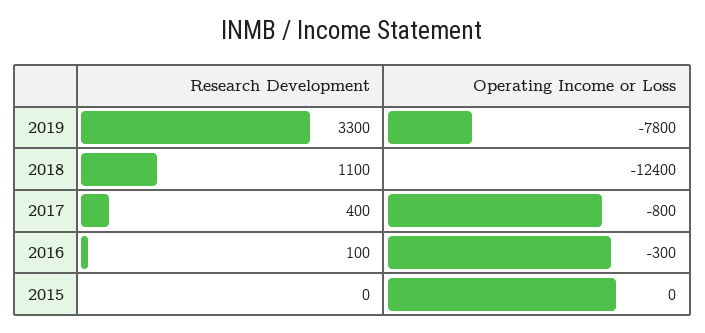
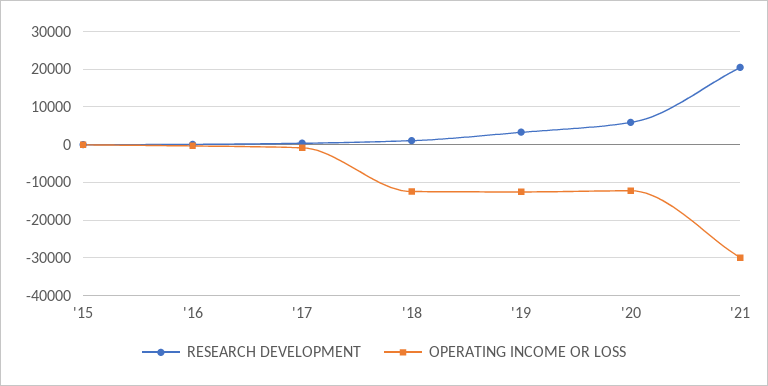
Operating Income or Loss, 2019: -7800 -> -12000
Research Development, '20: none -> 6000
Operating Income or Loss, '20: none -> -12000
Research Development, '21: none -> 20000
Operating Income or Loss, '21: none -> -30000

